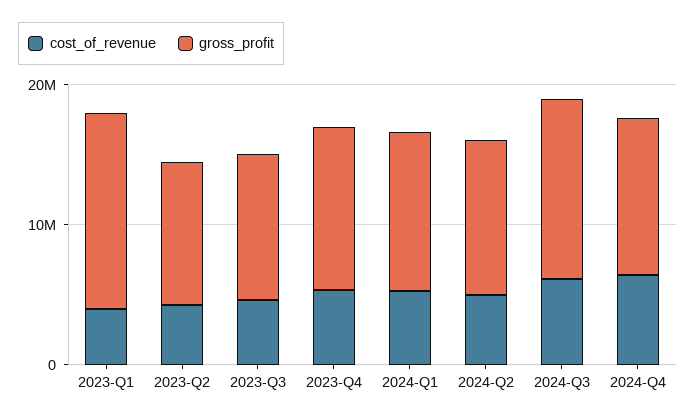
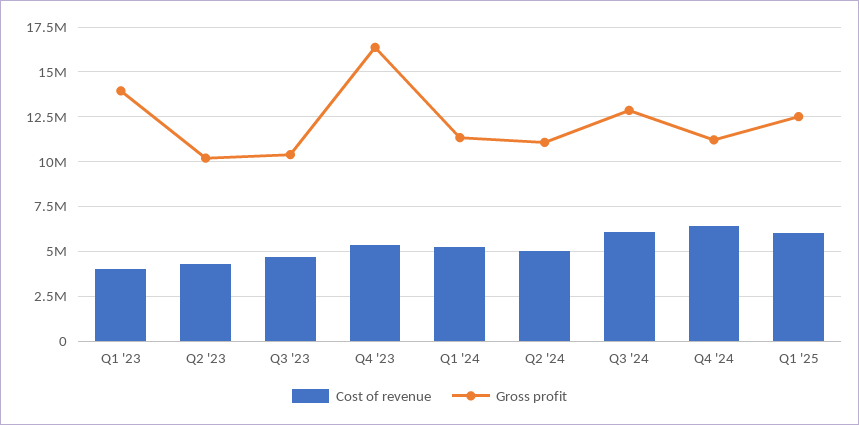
gross_profit, 2023-Q4: 12000000 -> 16500000
cost_of_revenue, Q1 '25: none -> 6000000
gross_profit, Q1 '25: none -> 12500000

